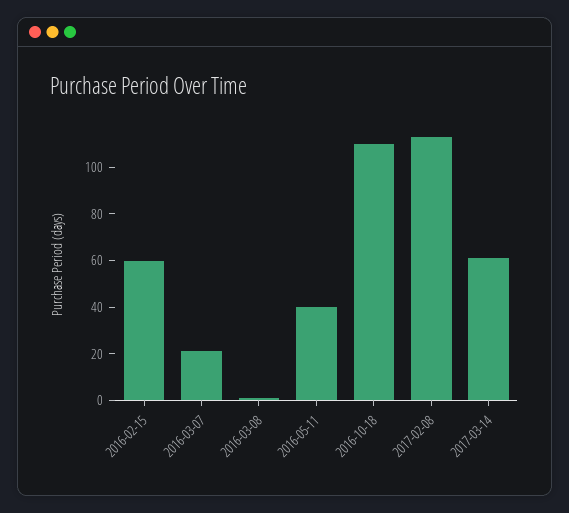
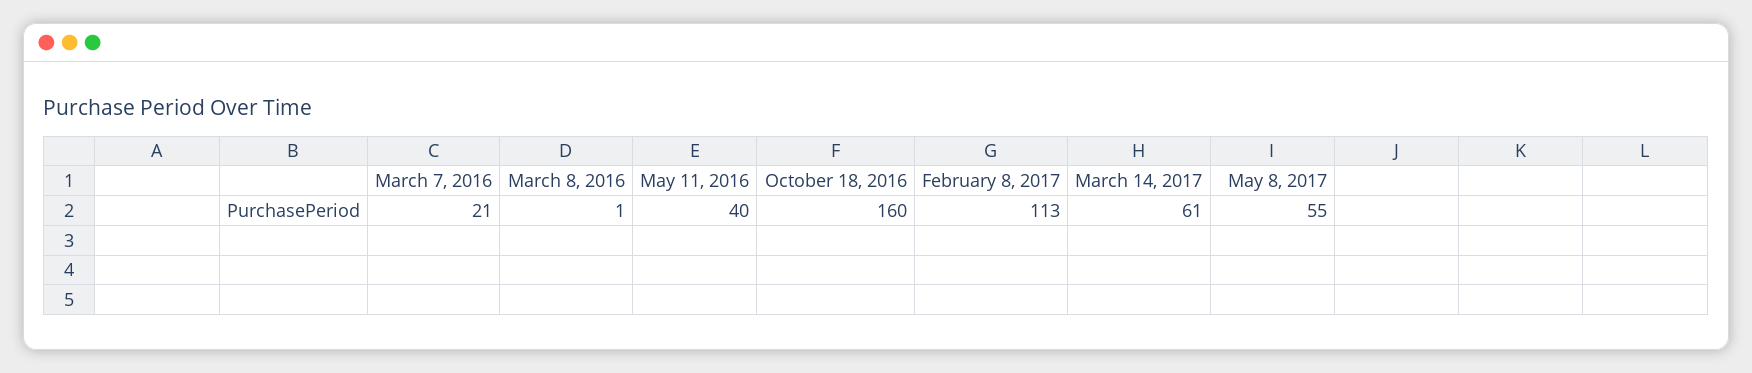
2016-02-15: 60 -> none
2016-10-18: 110 -> 160
May 8, 2017: none -> 55

